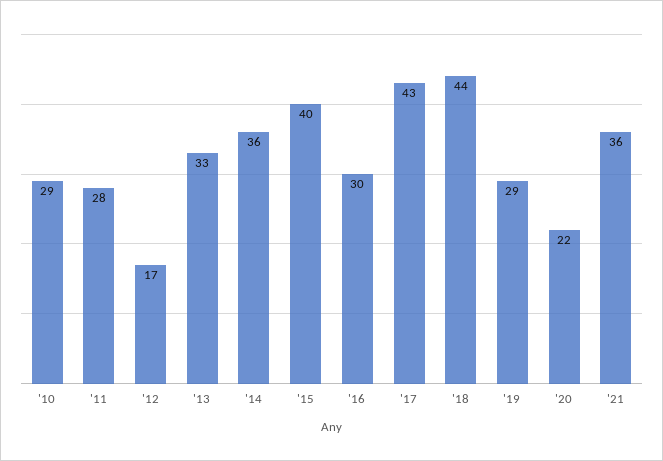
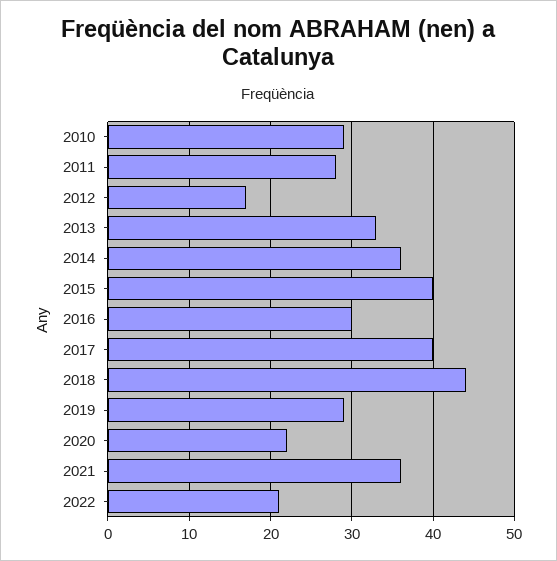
'17: 43 -> 40
2022: none -> 21

